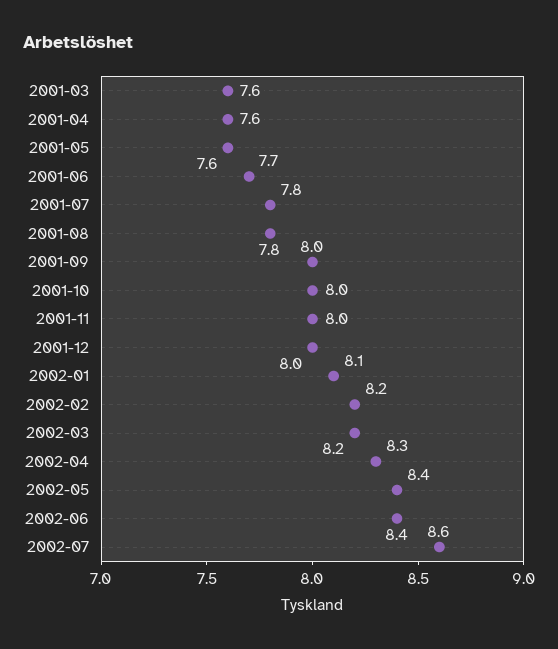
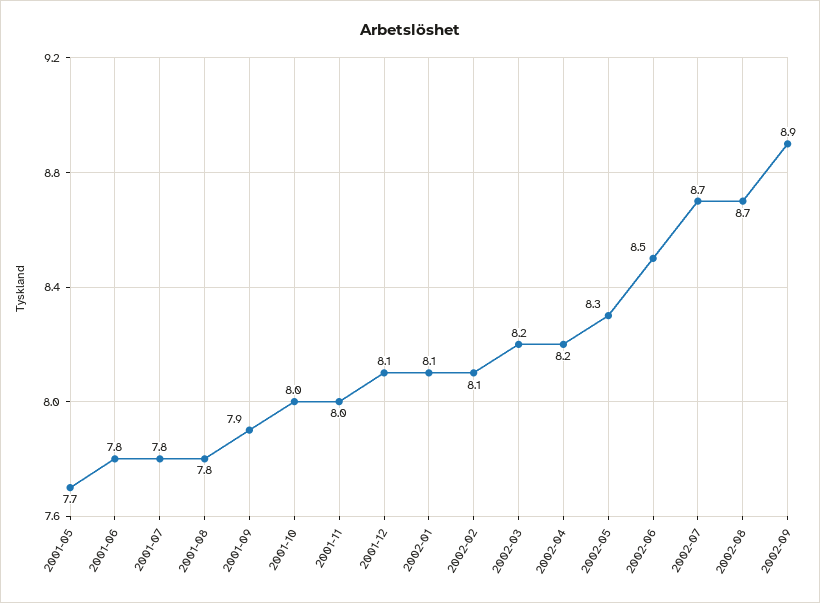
2001-03: 7.6 -> none
2001-04: 7.6 -> none
2001-05: 7.6 -> 7.7
2001-06: 7.7 -> 7.8
2001-09: 8 -> 7.9
2001-12: 8 -> 8.1
2002-02: 8.2 -> 8.1
2002-04: 8.3 -> 8.2
2002-05: 8.4 -> 8.3
2002-06: 8.4 -> 8.5
2002-07: 8.6 -> 8.7
2002-08: none -> 8.7
2002-09: none -> 8.9

